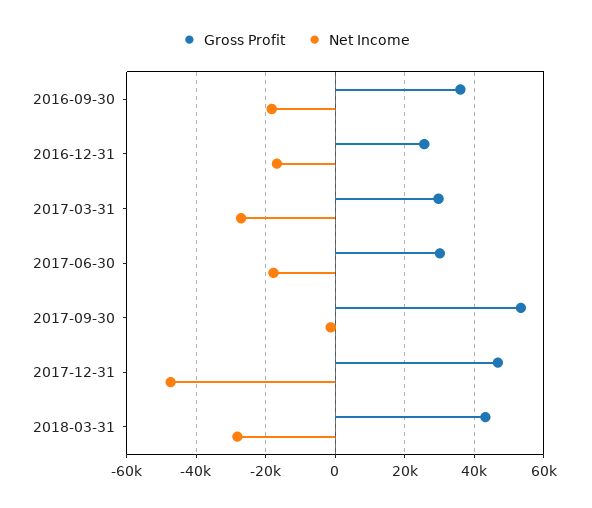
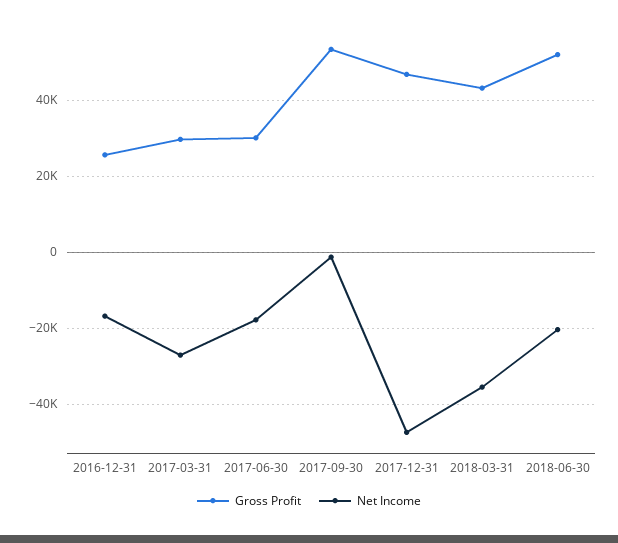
Gross Profit, 2016-09-30: 36000 -> none
Net Income, 2016-09-30: -18000 -> none
Net Income, 2018-03-31: -28000 -> -36000
Gross Profit, 2018-06-30: none -> 52000
Net Income, 2018-06-30: none -> -20000

